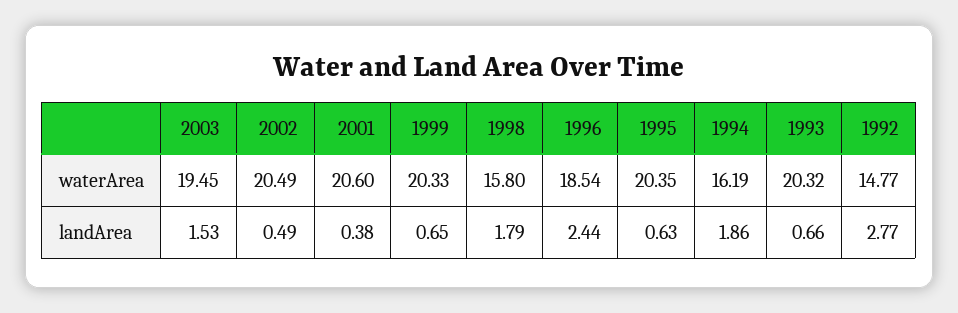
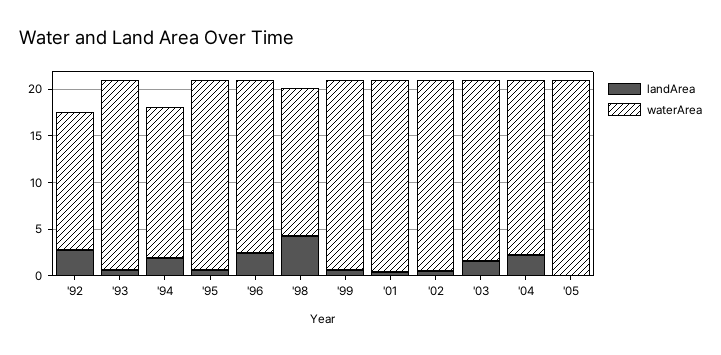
landArea, 1998: 1.79 -> 4
landArea, '04: none -> 2
waterArea, '04: none -> 19
landArea, '05: none -> 0
waterArea, '05: none -> 21

